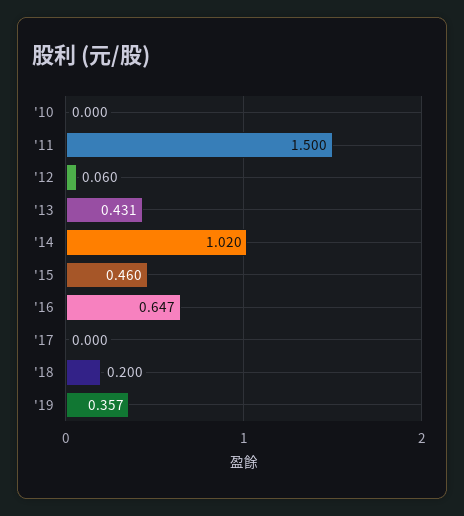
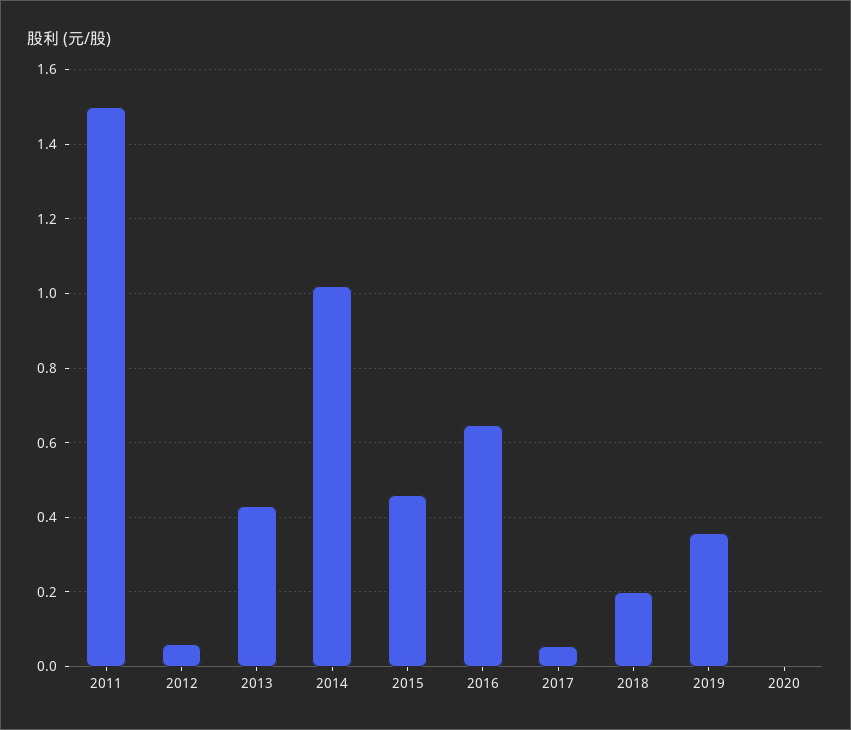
'10: 0 -> none
'17: 0 -> 0.06
2020: none -> 0

